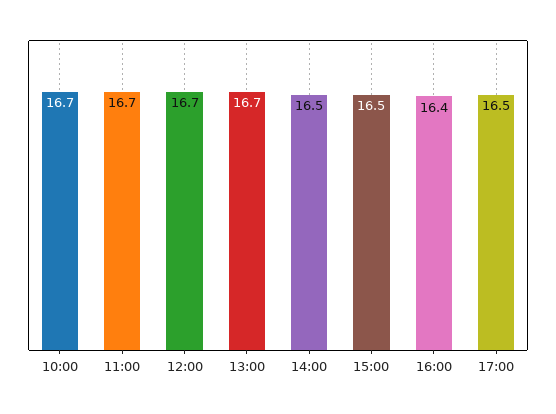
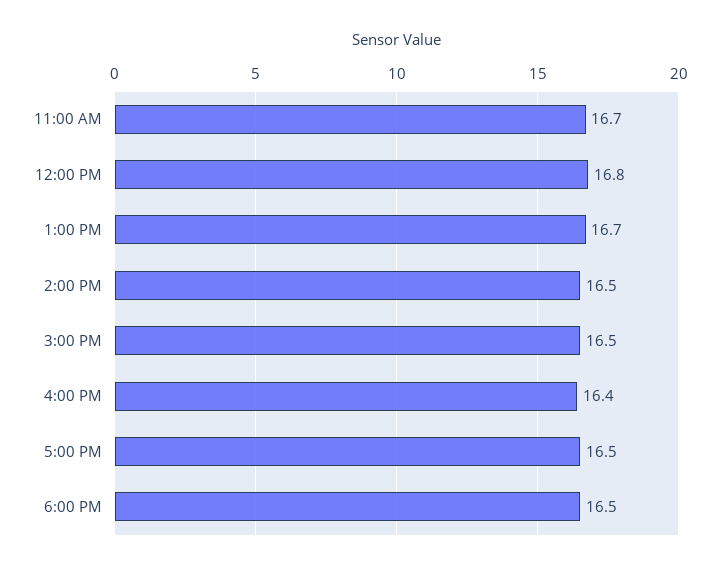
10:00: 16.7 -> none
12:00: 16.7 -> 16.8
6:00 PM: none -> 16.5

